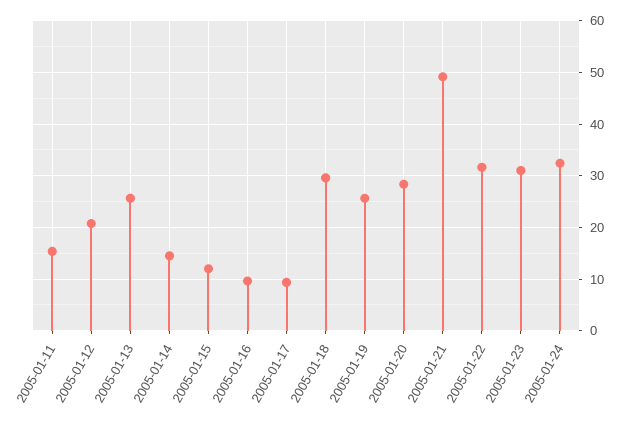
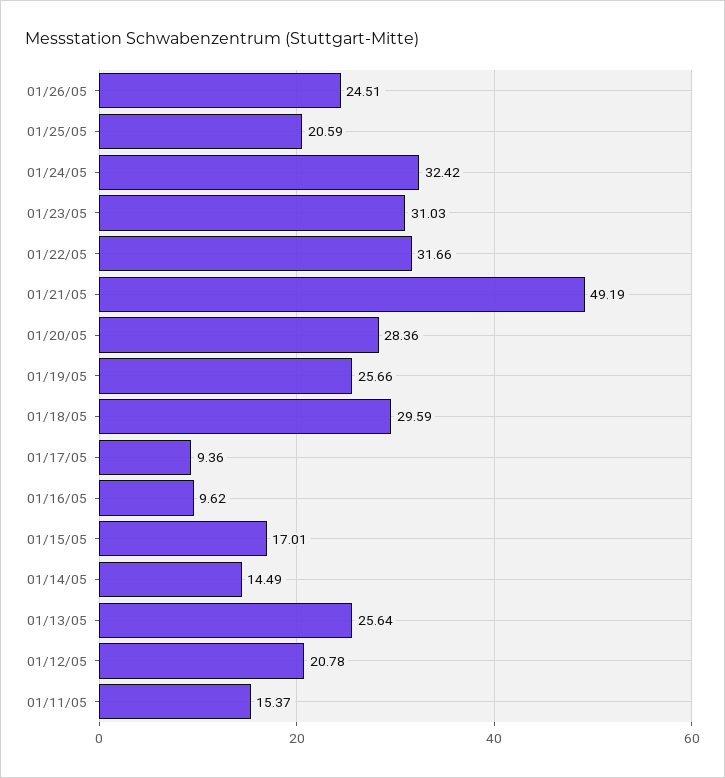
2005-01-15: 12 -> 17.01
01/26/05: none -> 24.51
01/25/05: none -> 20.59

